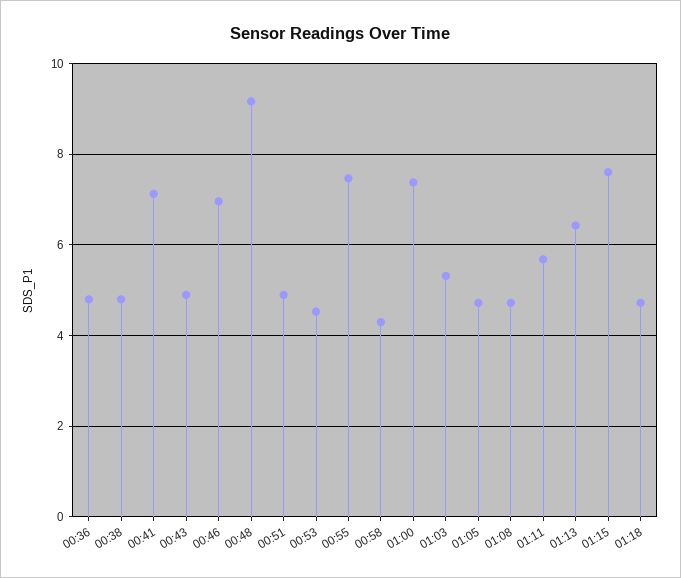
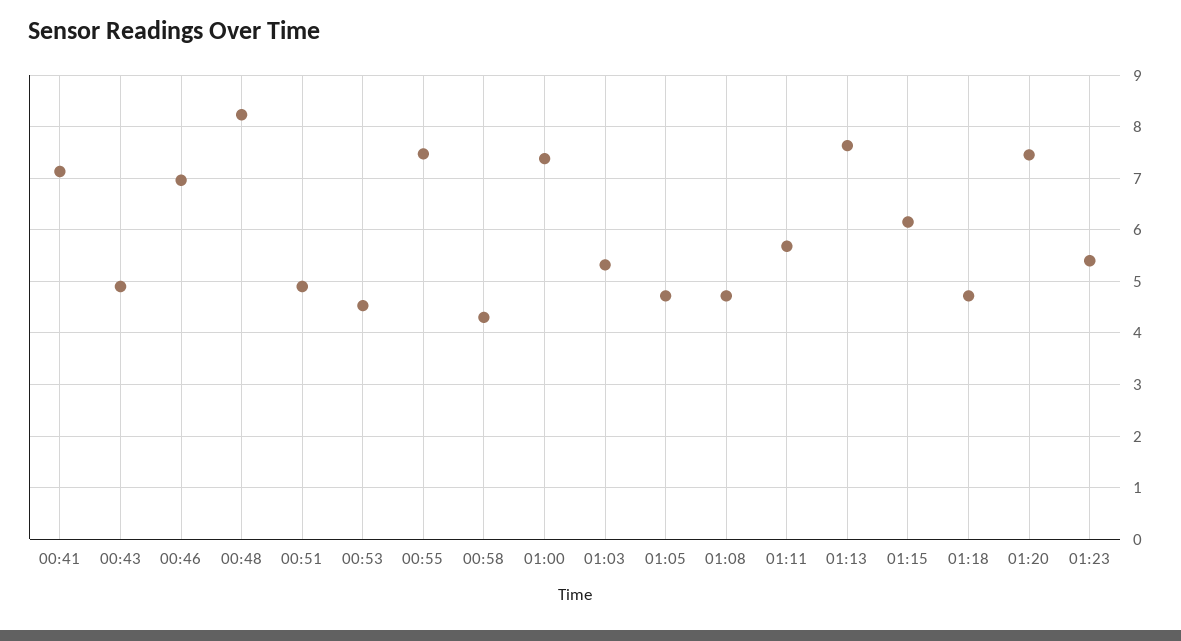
00:36: 4.8 -> none
00:38: 4.8 -> none
00:48: 9.2 -> 8.2
01:13: 6.4 -> 7.6
01:15: 7.6 -> 6.2
01:20: none -> 7.4
01:23: none -> 5.4

